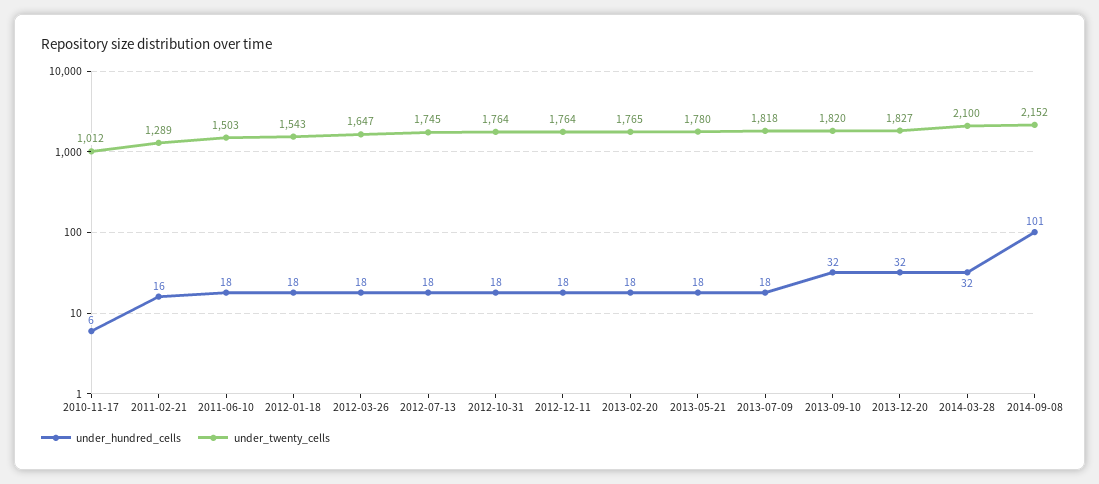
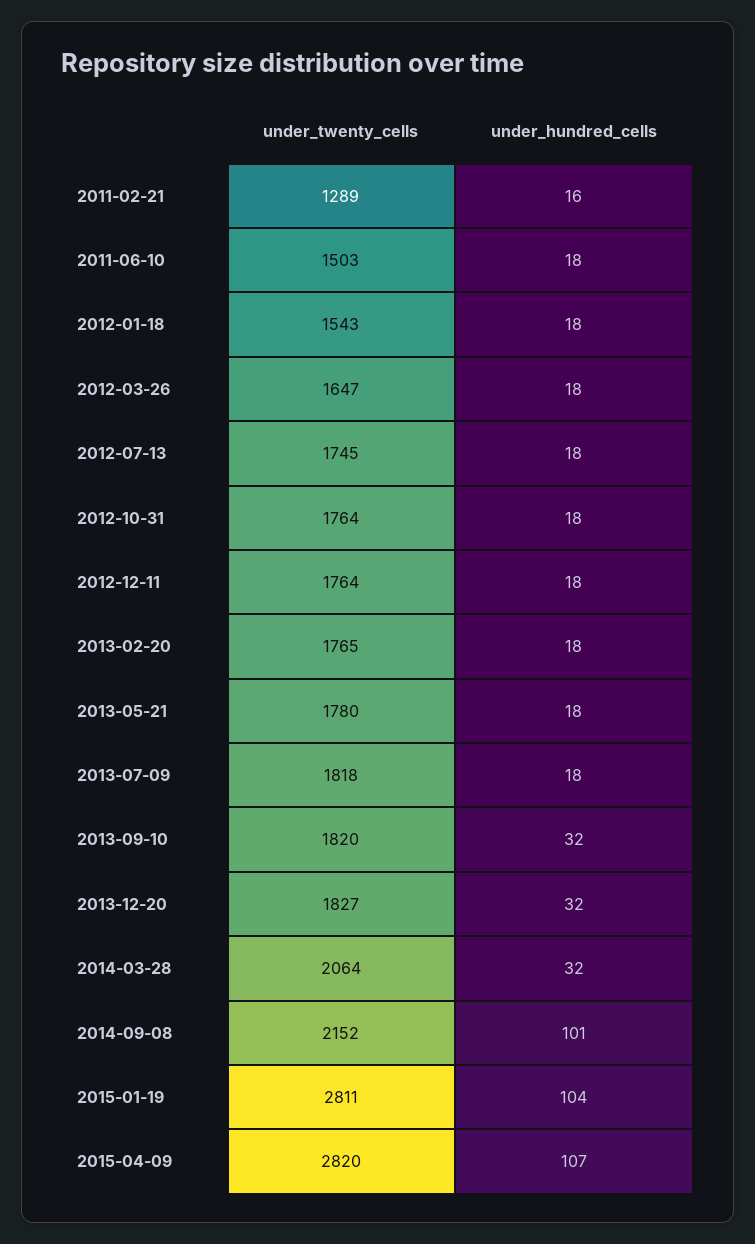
under_hundred_cells, 2010-11-17: 6 -> none
under_twenty_cells, 2010-11-17: 1012 -> none
under_twenty_cells, 2014-03-28: 2100 -> 2064
under_twenty_cells, 2015-01-19: none -> 2811
under_hundred_cells, 2015-01-19: none -> 104
under_twenty_cells, 2015-04-09: none -> 2820
under_hundred_cells, 2015-04-09: none -> 107

